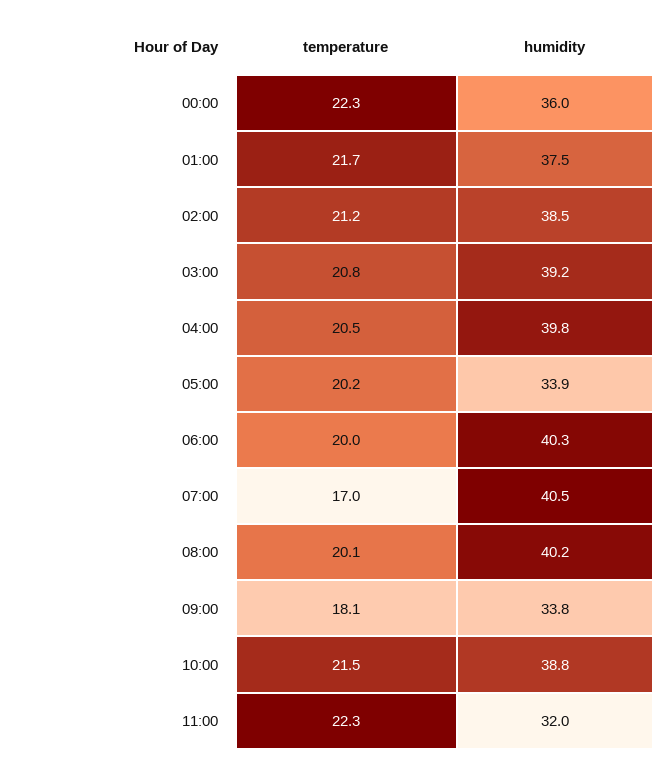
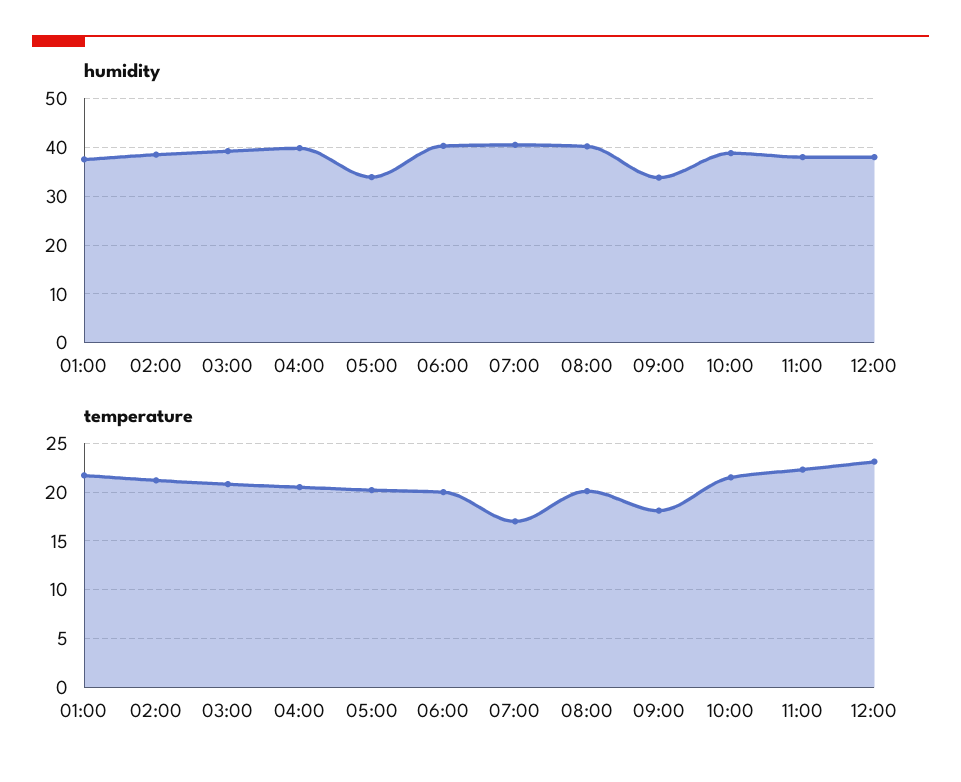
temperature, 00:00: 22.3 -> none
humidity, 00:00: 36 -> none
humidity, 11:00: 32 -> 38
humidity, 12:00: none -> 38
temperature, 12:00: none -> 23

